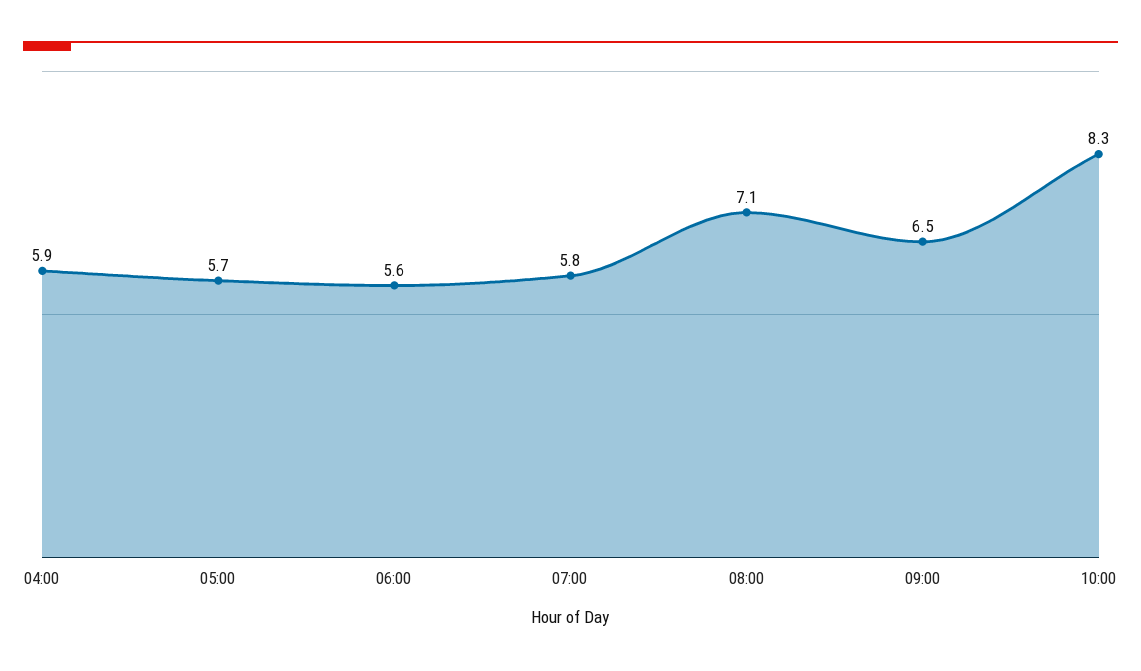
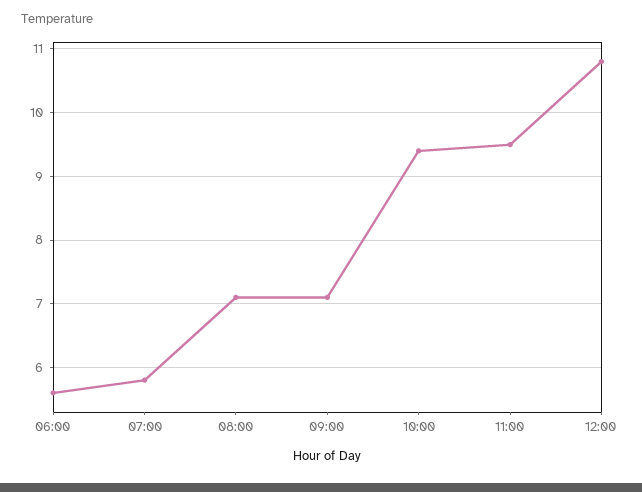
04:00: 5.9 -> none
05:00: 5.7 -> none
09:00: 6.5 -> 7.1
10:00: 8.3 -> 9.4
11:00: none -> 9.5
12:00: none -> 10.8

